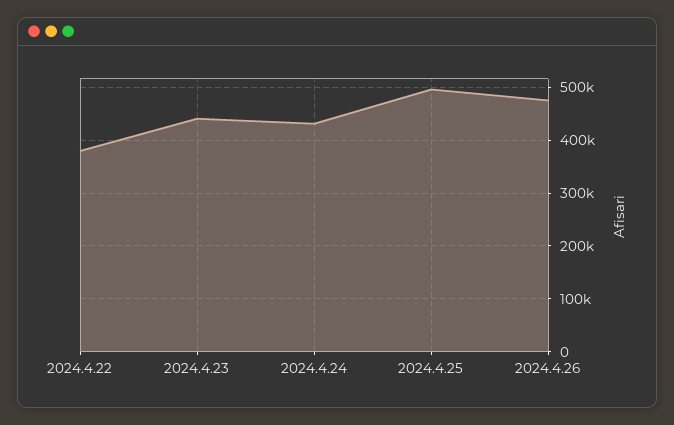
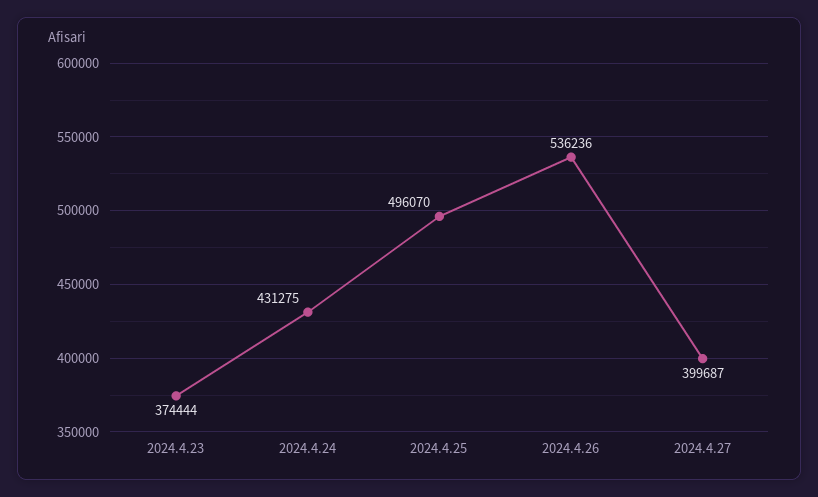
2024.4.22: 380000 -> none
2024.4.23: 440000 -> 374444
2024.4.26: 480000 -> 536236
2024.4.27: none -> 399687

